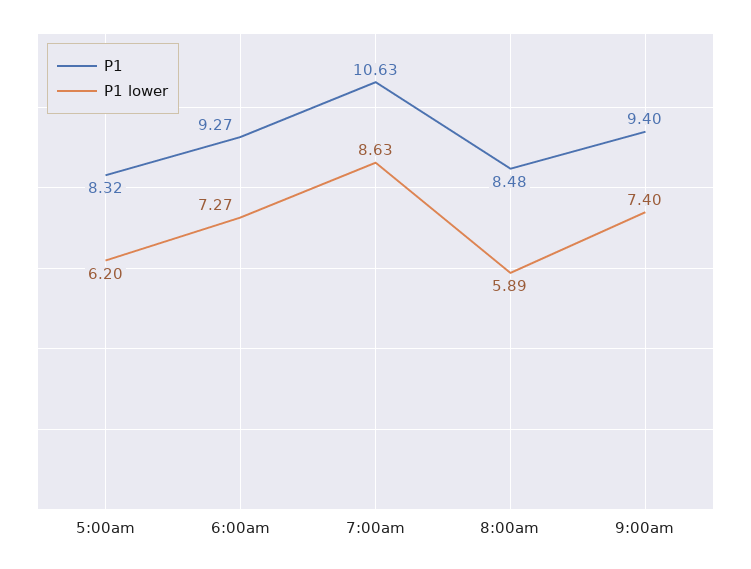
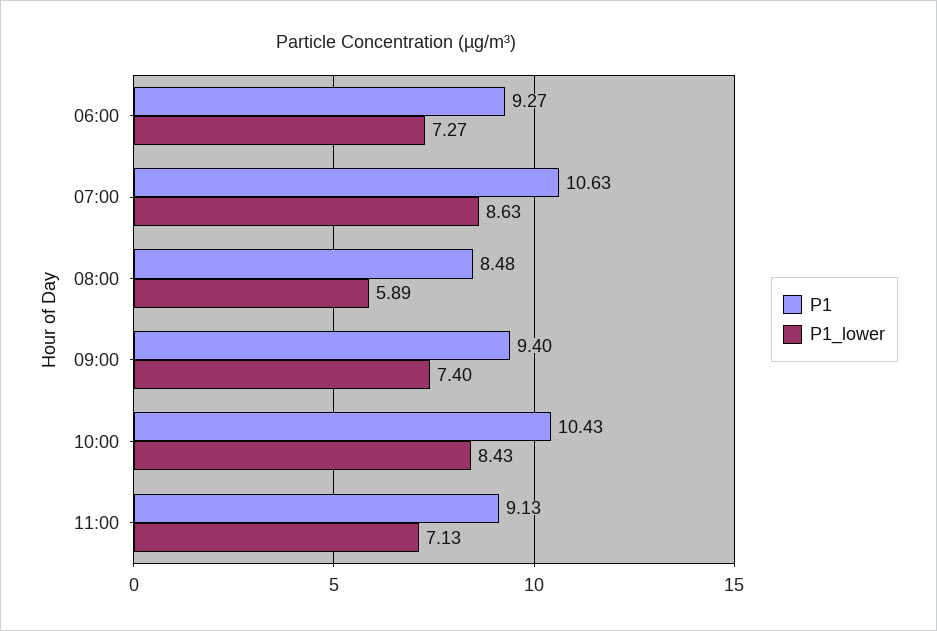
P1, 5:00am: 8.32 -> none
P1 lower, 5:00am: 6.2 -> none
P1, 10:00: none -> 10.43
P1 lower, 10:00: none -> 8.43
P1, 11:00: none -> 9.13
P1 lower, 11:00: none -> 7.13

